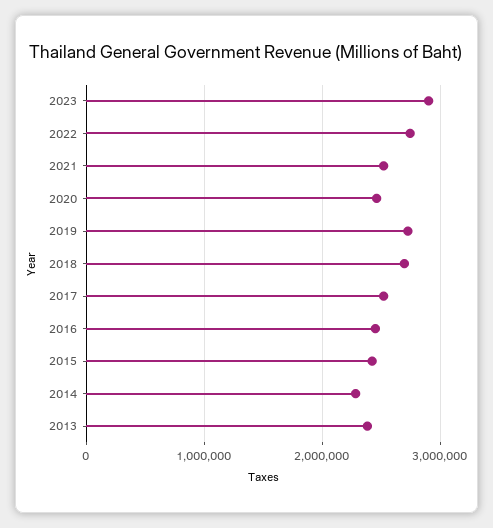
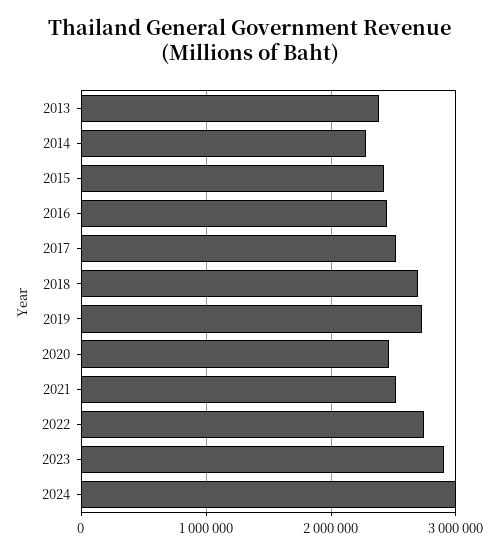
2024: none -> 3000000

